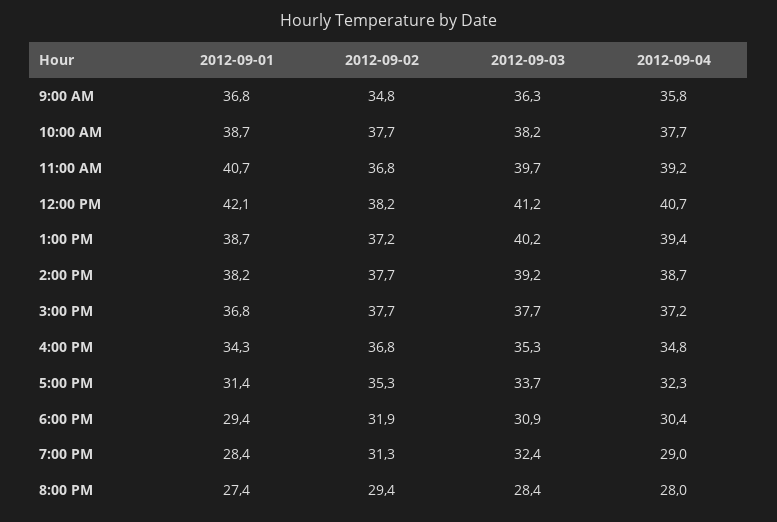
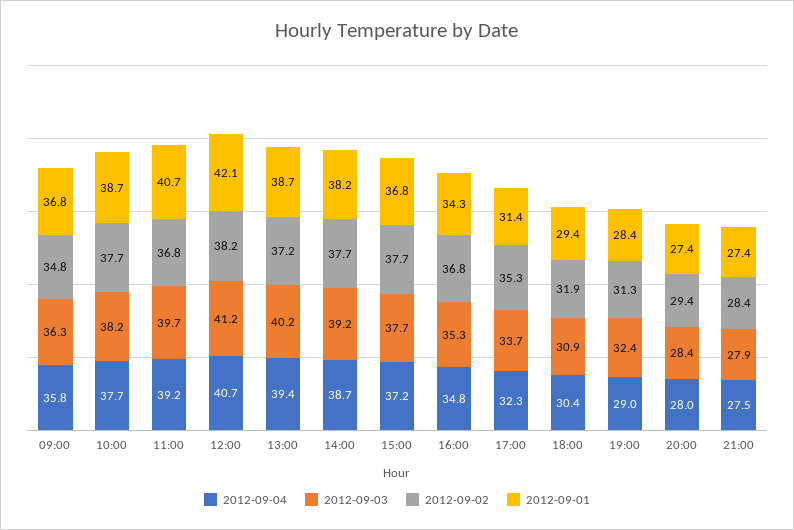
2012-09-04, 21:00: none -> 27.5
2012-09-03, 21:00: none -> 27.9
2012-09-02, 21:00: none -> 28.4
2012-09-01, 21:00: none -> 27.4

